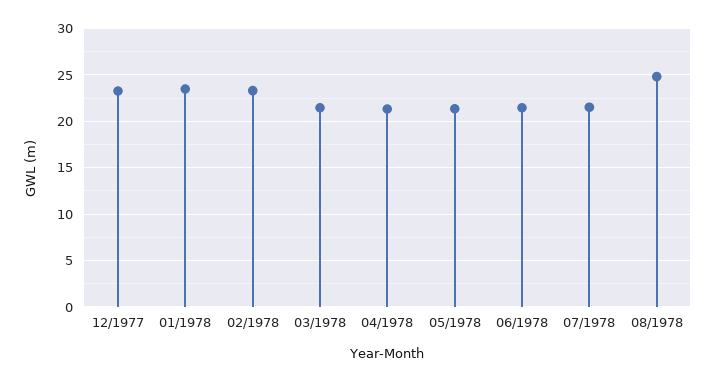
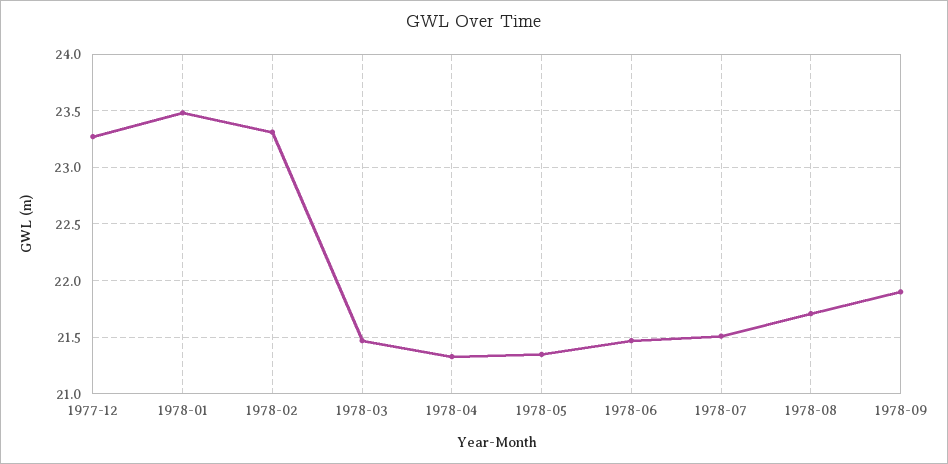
08/1978: 25 -> 21.7
1978-09: none -> 21.9

